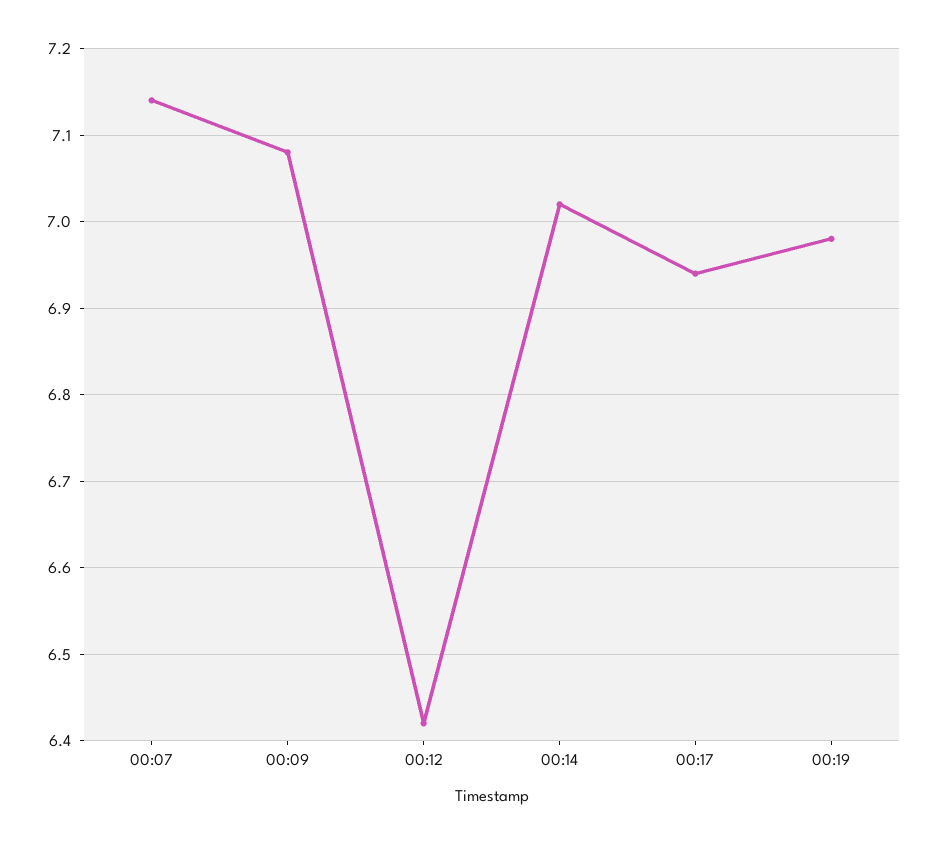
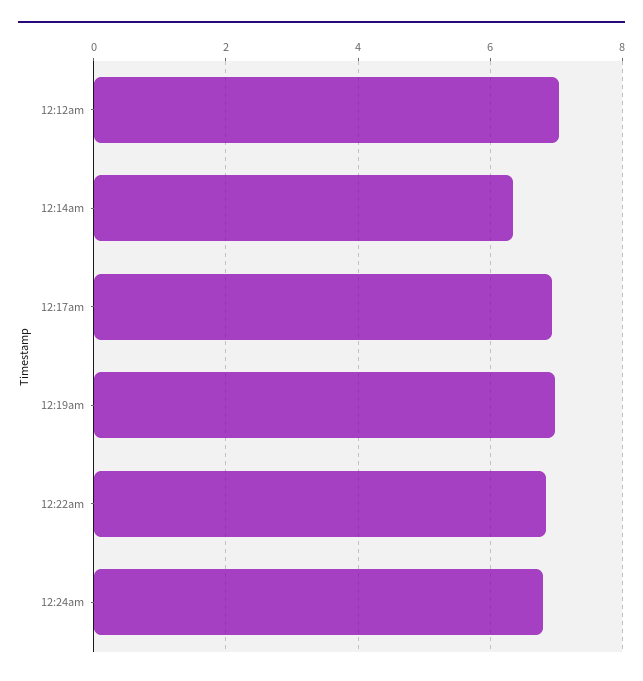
00:07: 7.14 -> none
00:09: 7.08 -> none
00:12: 6.42 -> 7
00:14: 7.02 -> 6.4
12:22am: none -> 6.8
12:24am: none -> 6.8

